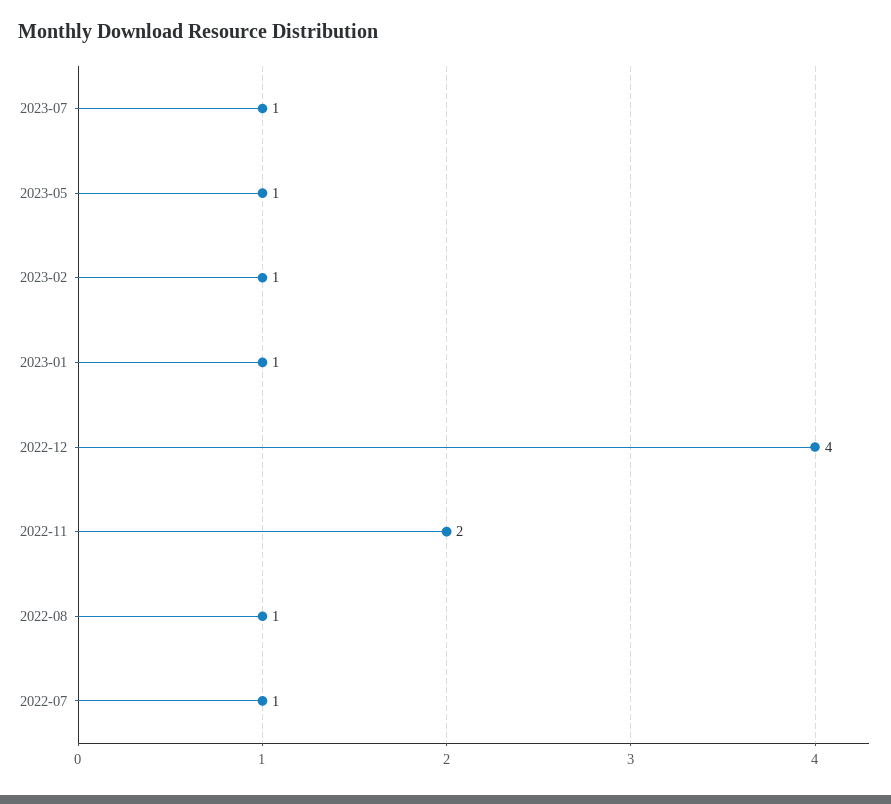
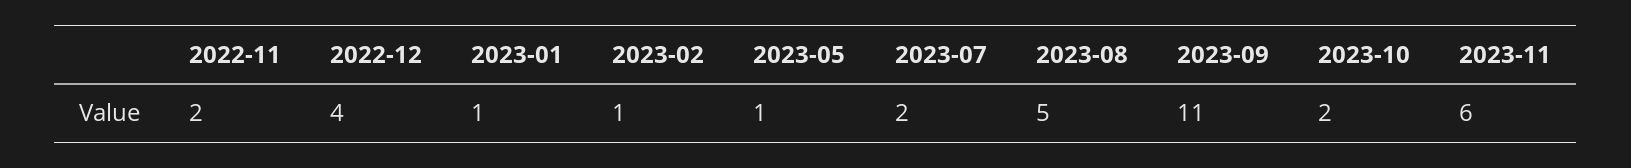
2023-07: 1 -> 2
2022-08: 1 -> none
2022-07: 1 -> none
2023-08: none -> 5
2023-09: none -> 11
2023-10: none -> 2
2023-11: none -> 6

